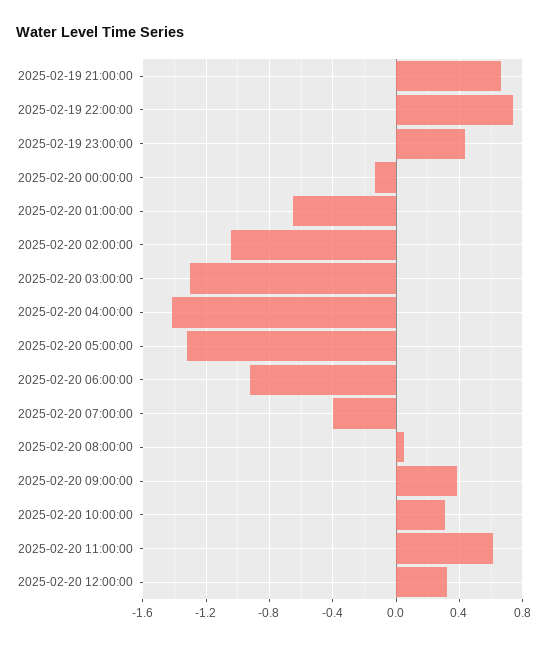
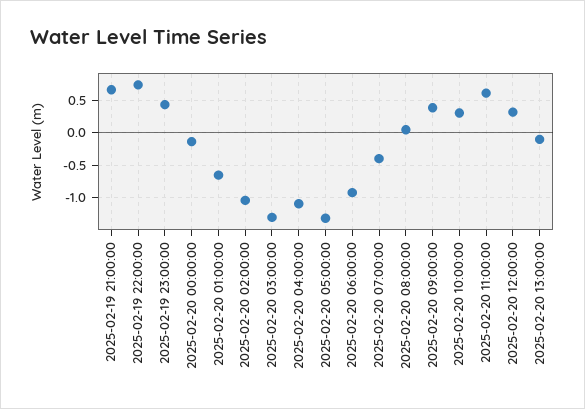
2025-02-20 04:00:00: -1.4 -> -1.1
2025-02-20 13:00:00: none -> -0.1

